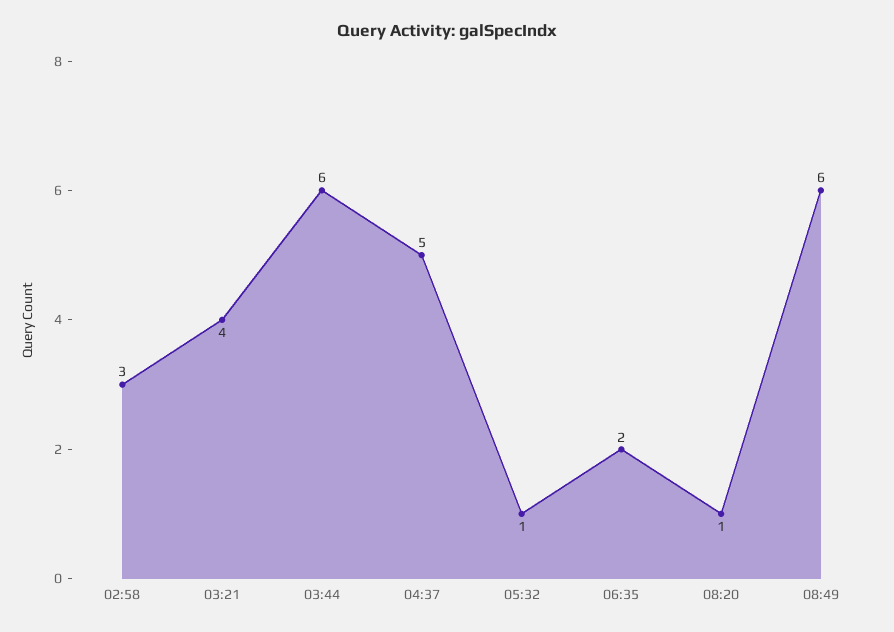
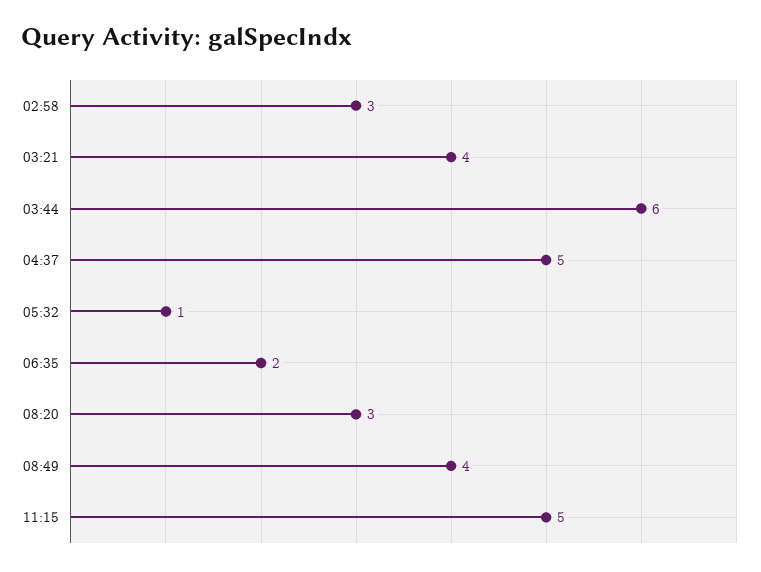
08:20: 1 -> 3
08:49: 6 -> 4
11:15: none -> 5

